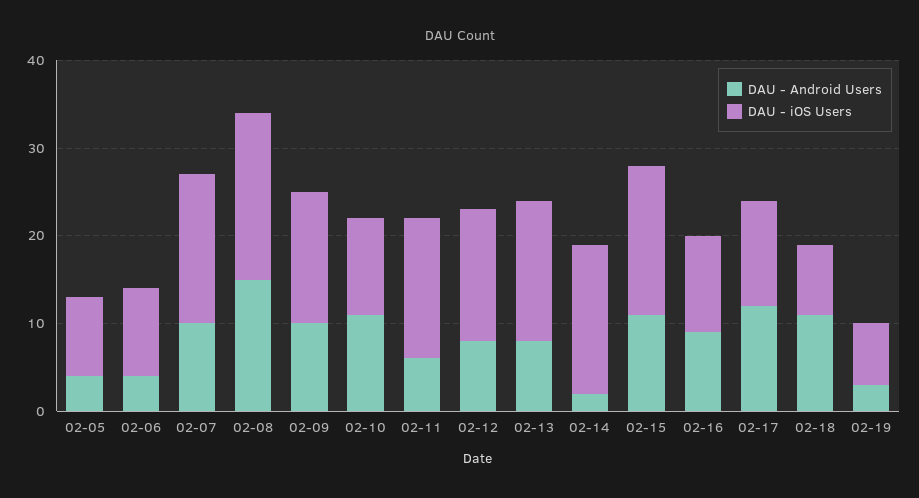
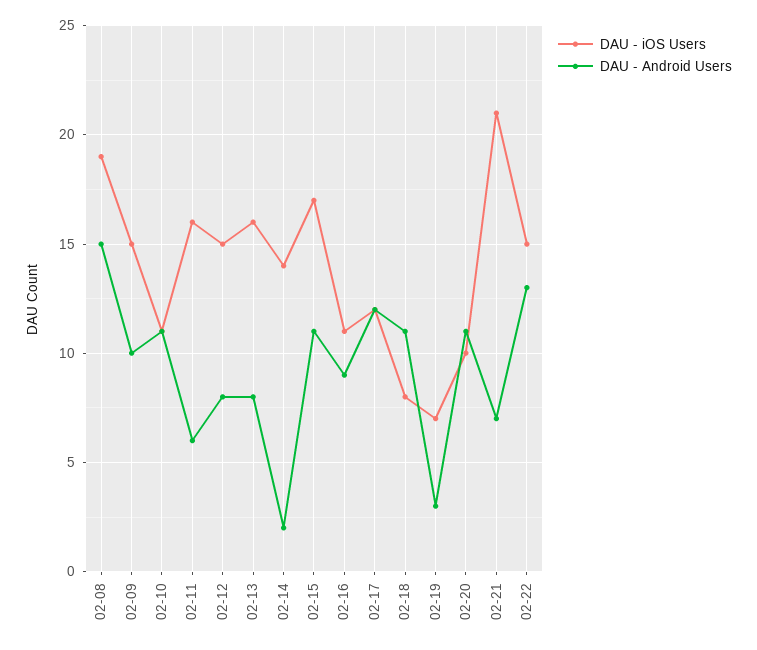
DAU - Android Users, 02-05: 4 -> none
DAU - iOS Users, 02-05: 9 -> none
DAU - Android Users, 02-06: 4 -> none
DAU - iOS Users, 02-06: 10 -> none
DAU - Android Users, 02-07: 10 -> none
DAU - iOS Users, 02-07: 17 -> none
DAU - iOS Users, 02-14: 17 -> 14
DAU - iOS Users, 02-20: none -> 10
DAU - Android Users, 02-20: none -> 11
DAU - iOS Users, 02-21: none -> 21
DAU - Android Users, 02-21: none -> 7
DAU - iOS Users, 02-22: none -> 15
DAU - Android Users, 02-22: none -> 13

